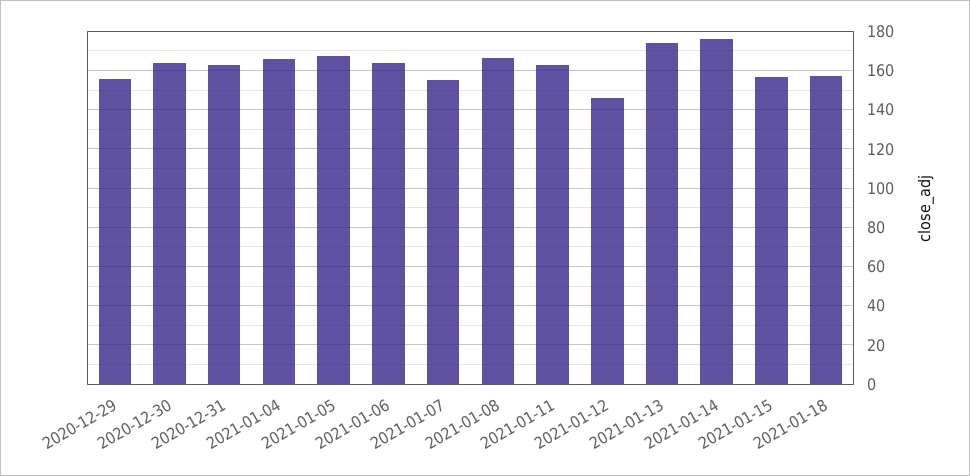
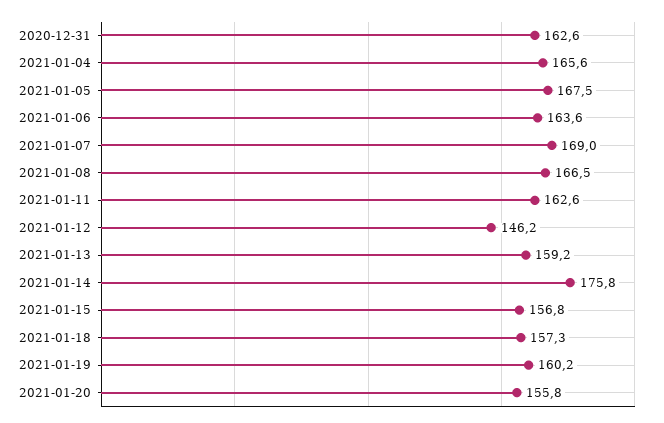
2020-12-29: 155 -> none
2020-12-30: 165 -> none
2021-01-07: 155 -> 169
2021-01-13: 175 -> 159.2
2021-01-19: none -> 160.2
2021-01-20: none -> 155.8

